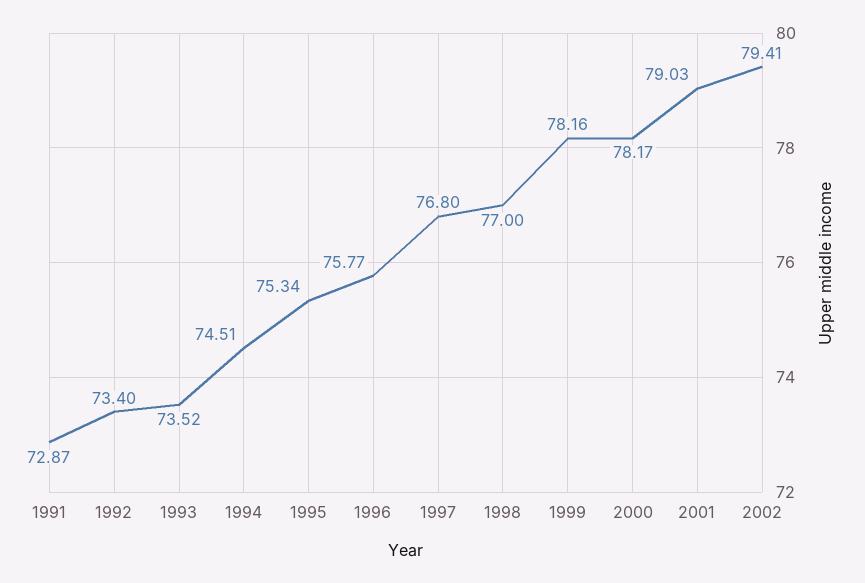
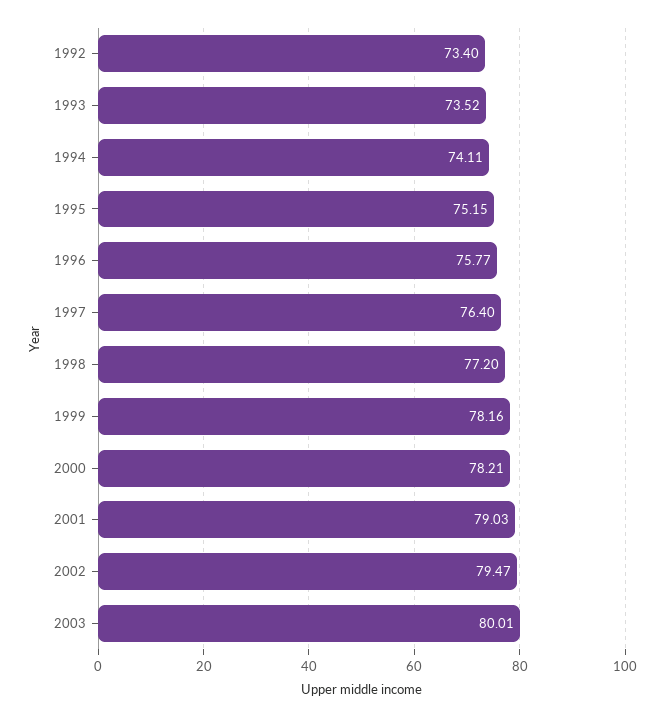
1991: 72.87 -> none
1994: 74.51 -> 74.11
1995: 75.34 -> 75.15
1997: 76.8 -> 76.4
1998: 77 -> 77.2
2000: 78.17 -> 78.21
2002: 79.41 -> 79.47
2003: none -> 80.01

